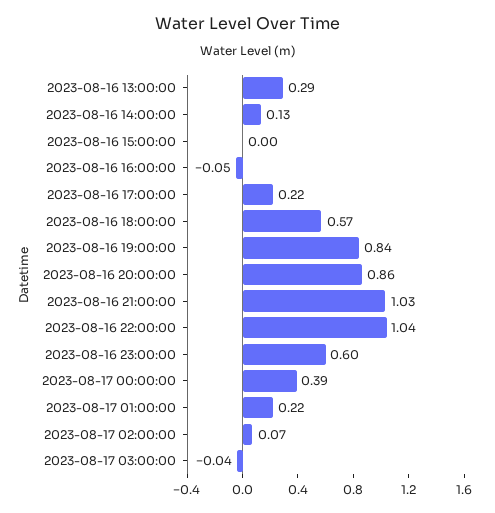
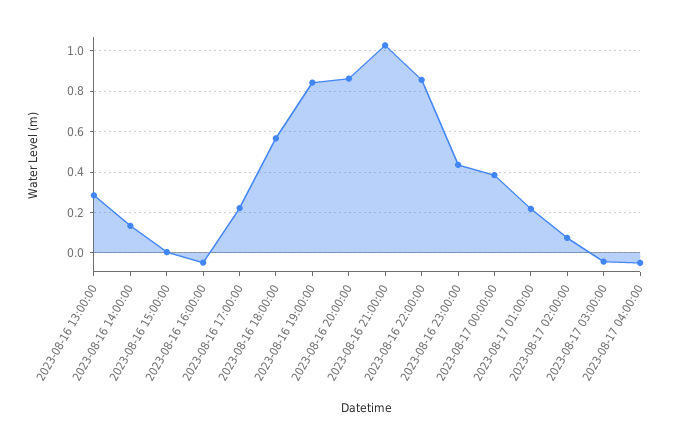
2023-08-16 22:00:00: 1.04 -> 0.85
2023-08-16 23:00:00: 0.6 -> 0.45
2023-08-17 04:00:00: none -> -0.05

